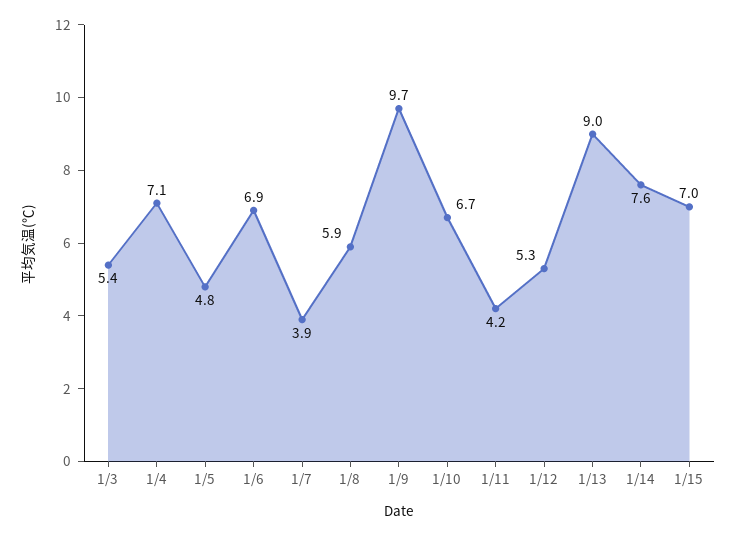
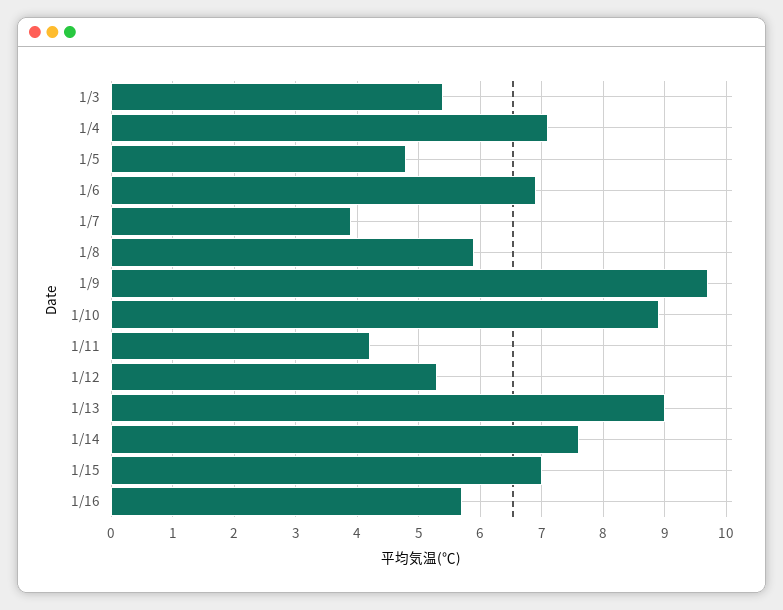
1/10: 6.7 -> 8.9
1/16: none -> 5.7

